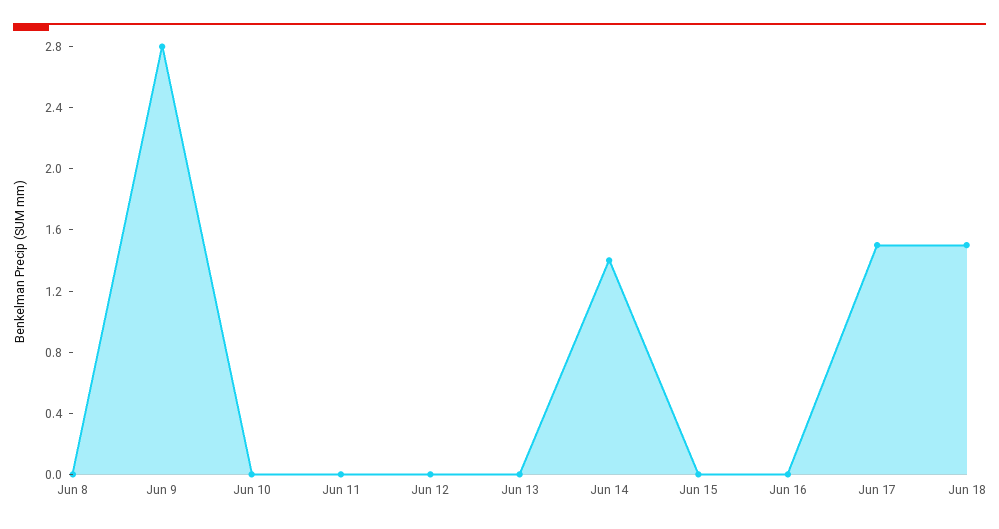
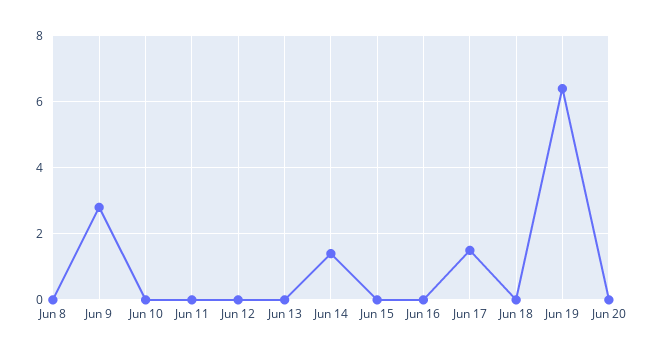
Jun 18: 1.5 -> 0
Jun 19: none -> 6.5
Jun 20: none -> 0

